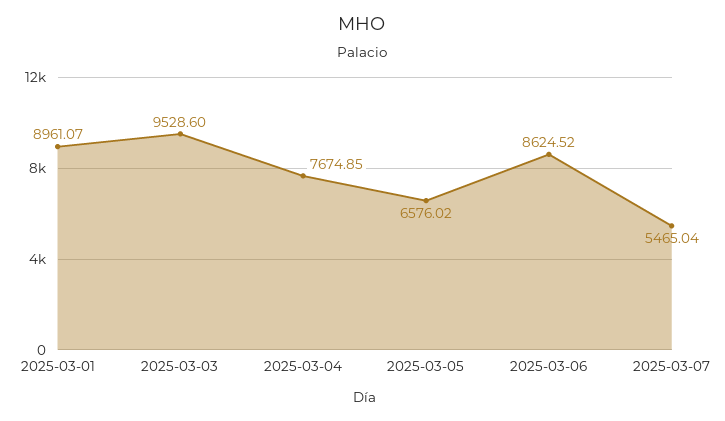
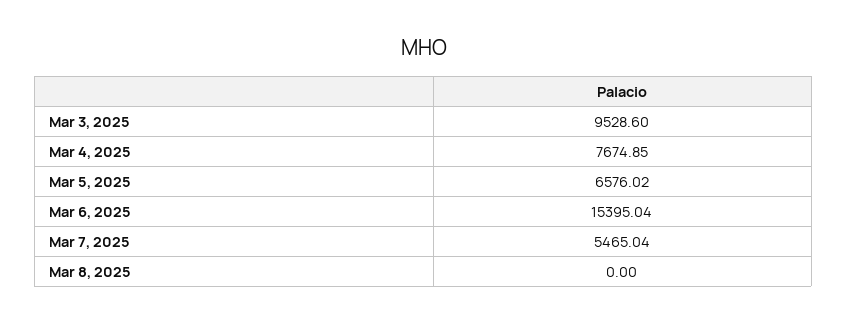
2025-03-01: 8961.07 -> none
2025-03-06: 8624.52 -> 15395.04
Mar 8, 2025: none -> 0

